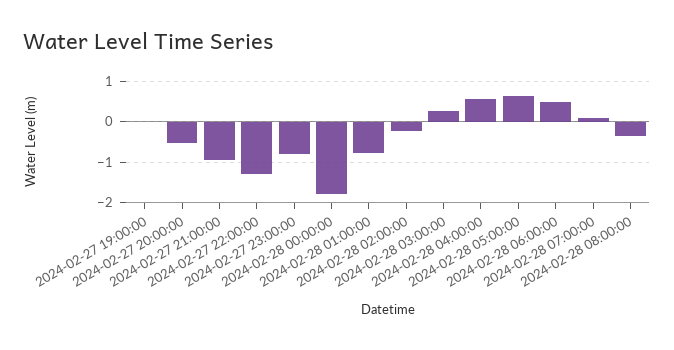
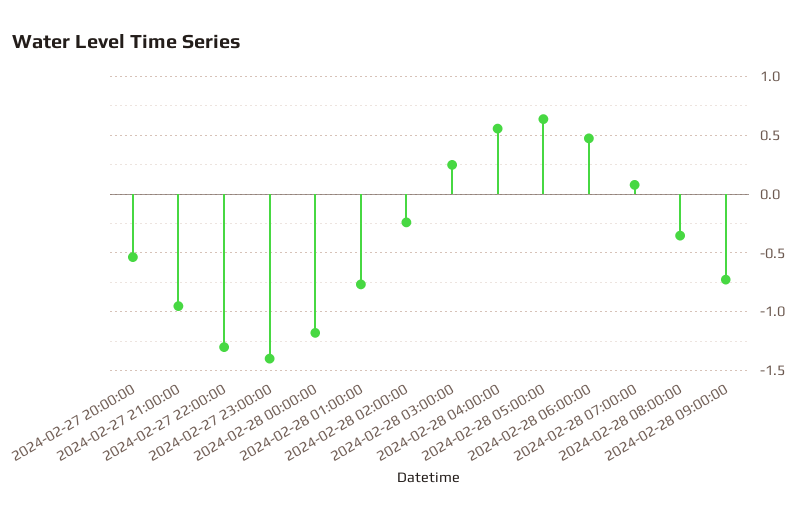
2024-02-27 19:00:00: 0 -> none
2024-02-27 23:00:00: -0.8 -> -1.4
2024-02-28 00:00:00: -1.8 -> -1.2
2024-02-28 09:00:00: none -> -0.7

